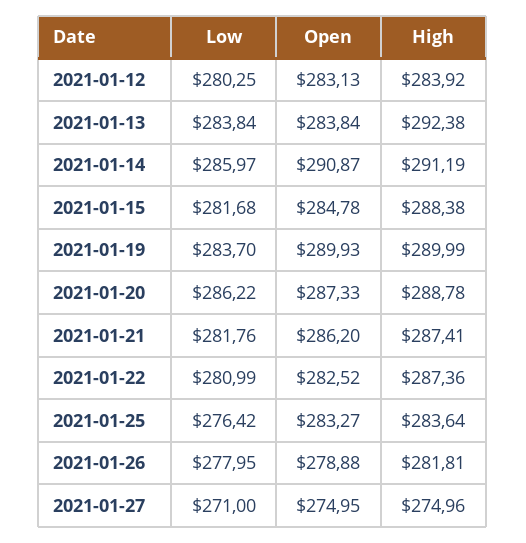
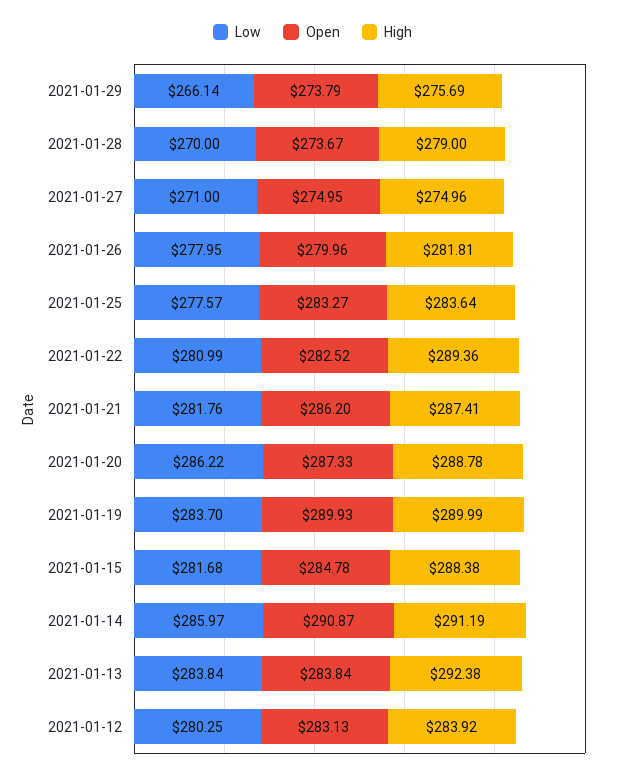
High, 2021-01-22: 287.36 -> 289.36
Low, 2021-01-25: 276.42 -> 277.57
Open, 2021-01-26: 278.88 -> 279.96
Low, 2021-01-29: none -> 266.14
Open, 2021-01-29: none -> 273.79
High, 2021-01-29: none -> 275.69
Low, 2021-01-28: none -> 270
Open, 2021-01-28: none -> 273.67
High, 2021-01-28: none -> 279

